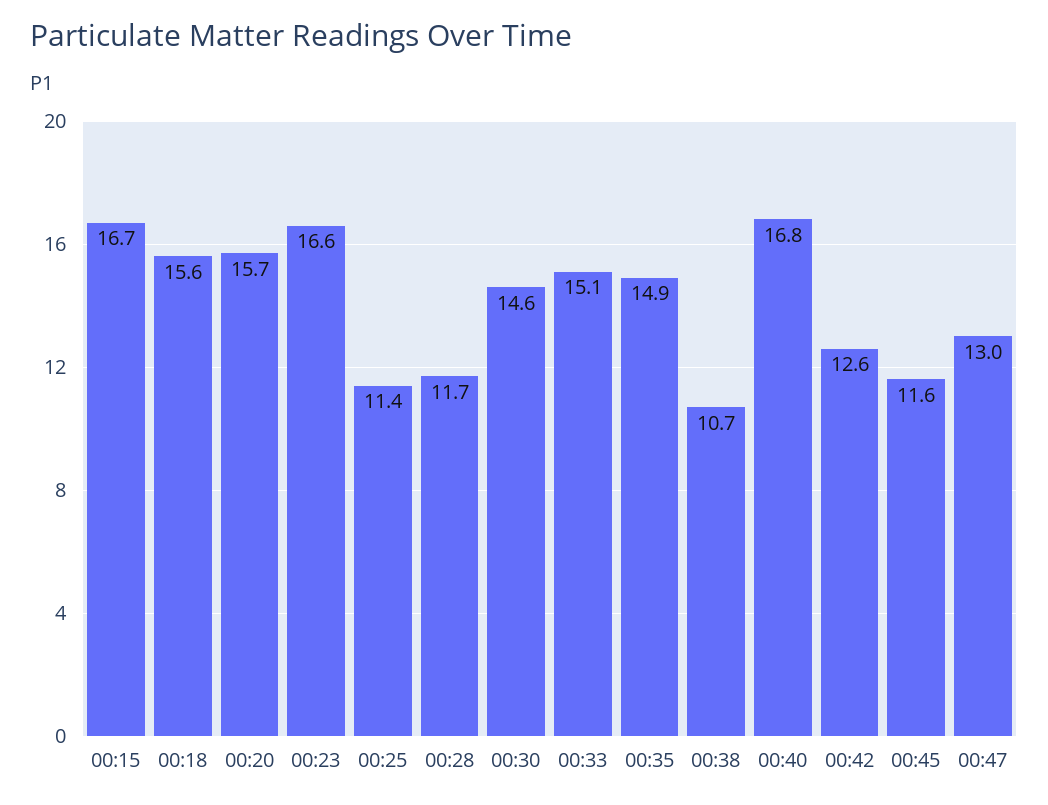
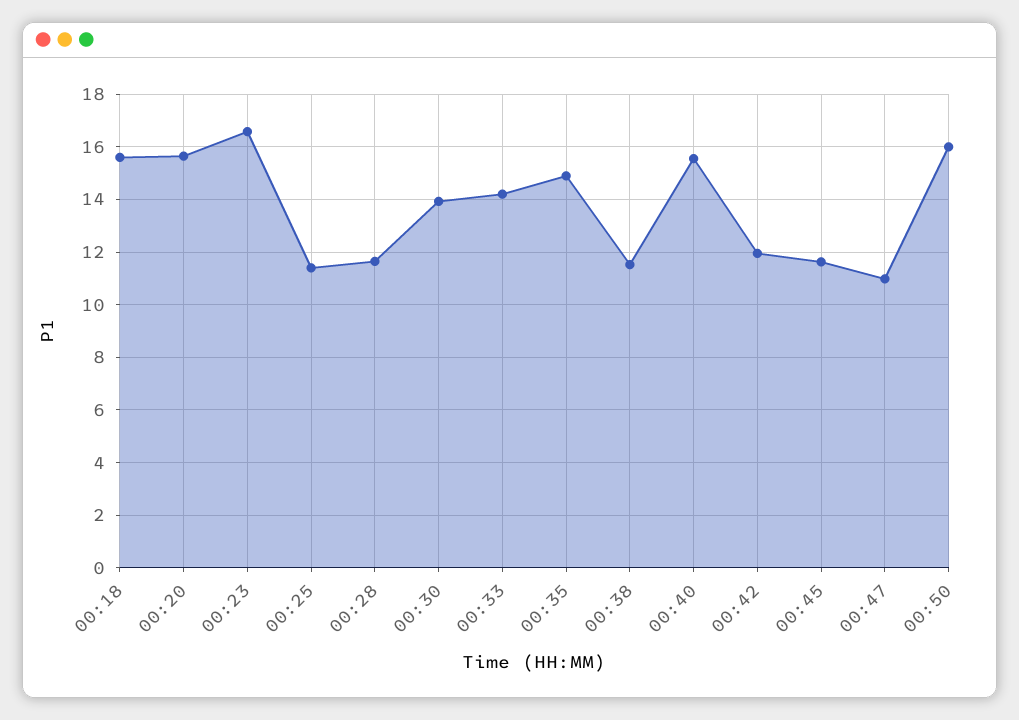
00:15: 16.7 -> none
00:30: 14.6 -> 14
00:33: 15.1 -> 14.25
00:38: 10.7 -> 11.5
00:40: 16.8 -> 15.5
00:42: 12.6 -> 12
00:47: 13 -> 11
00:50: none -> 16

